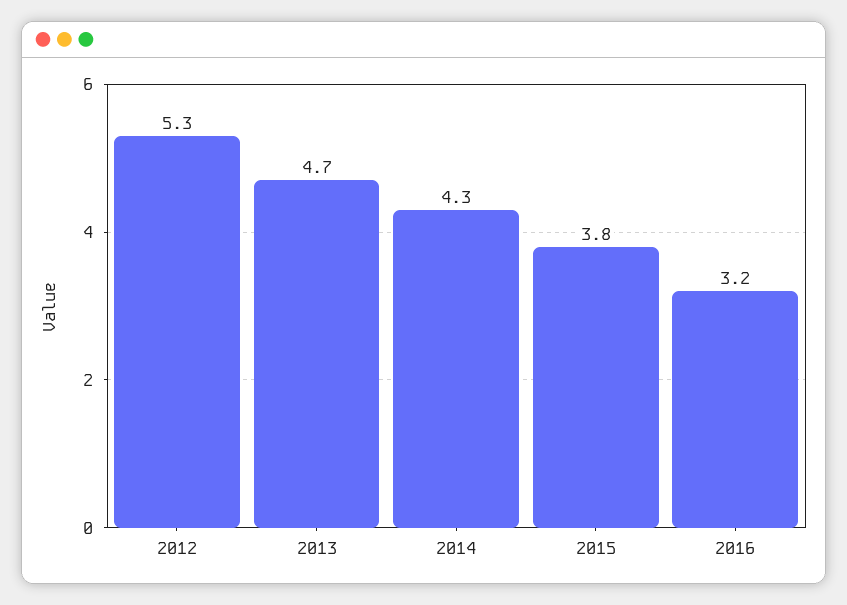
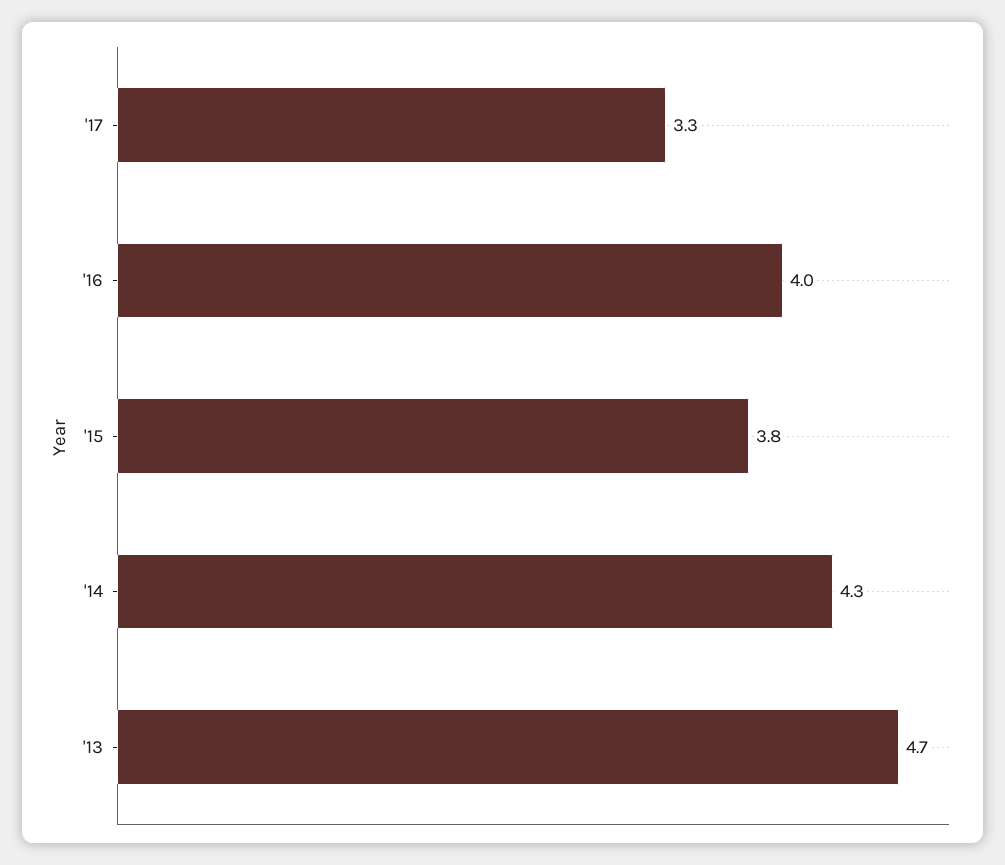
2012: 5.3 -> none
2016: 3.2 -> 4
'17: none -> 3.3

